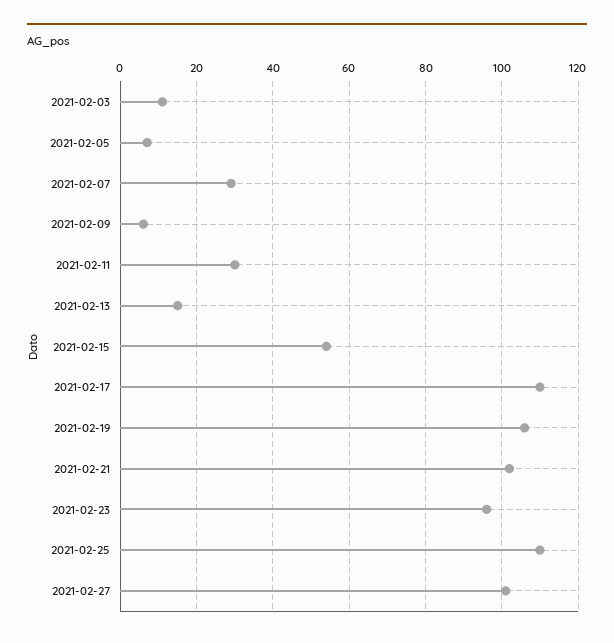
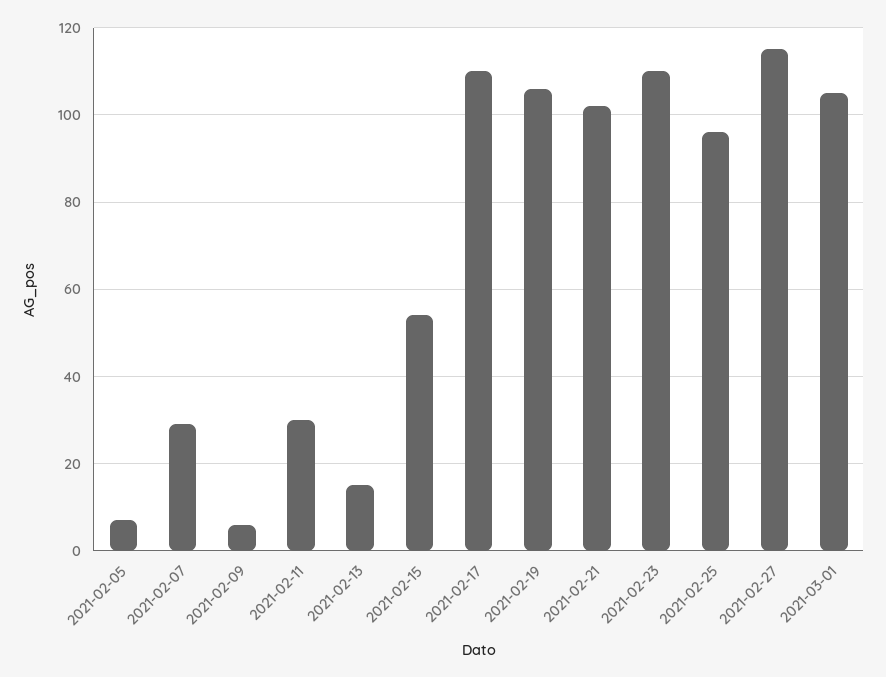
2021-02-03: 10 -> none
2021-02-23: 95 -> 110
2021-02-25: 110 -> 95
2021-02-27: 100 -> 115
2021-03-01: none -> 105

